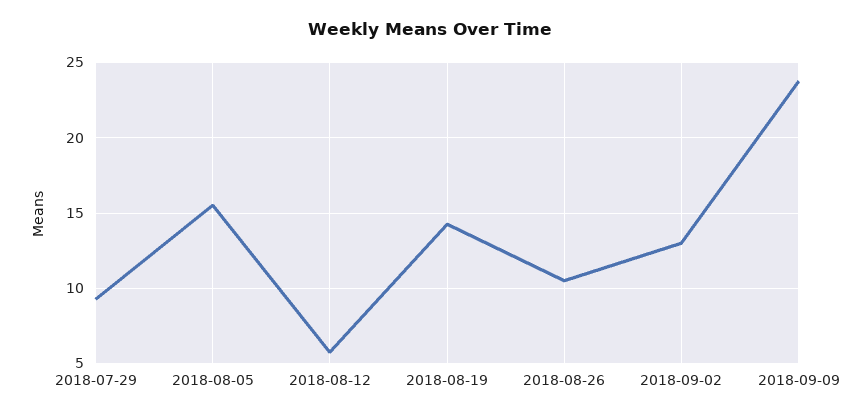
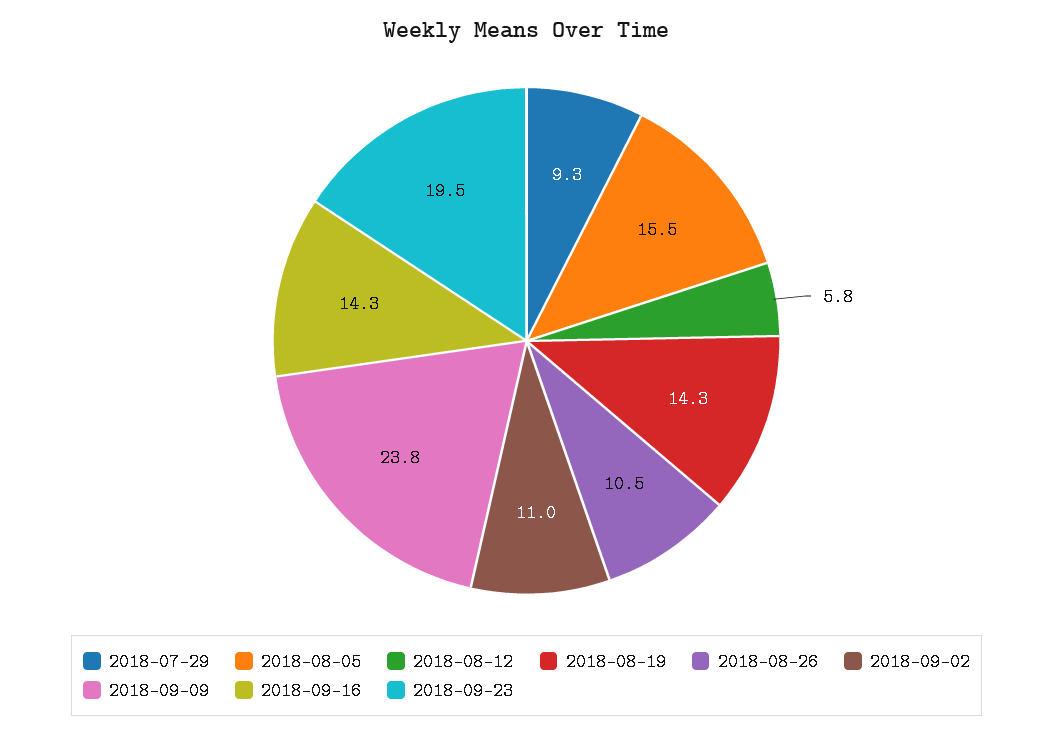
2018-09-02: 13 -> 11
2018-09-16: none -> 14.3
2018-09-23: none -> 19.5

